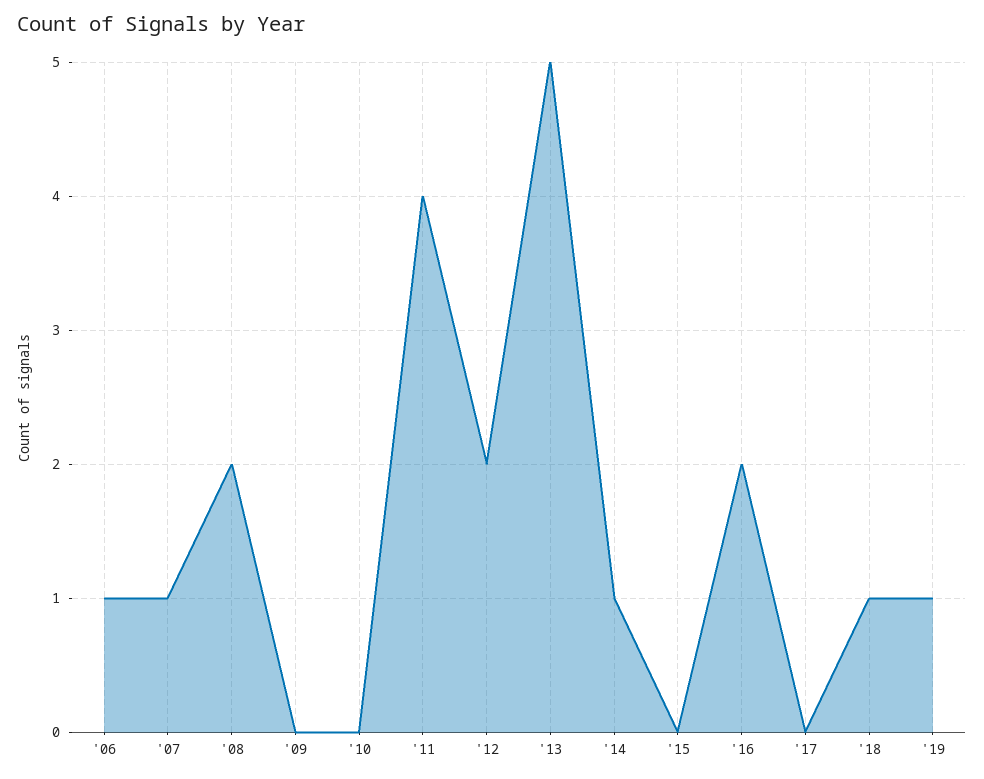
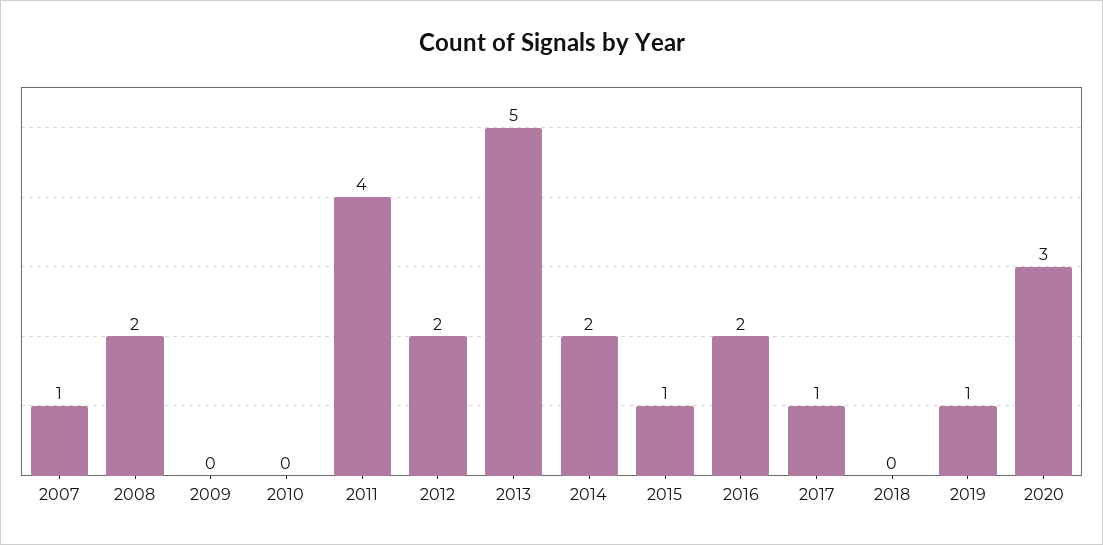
'06: 1 -> none
'14: 1 -> 2
'15: 0 -> 1
'17: 0 -> 1
'18: 1 -> 0
2020: none -> 3

